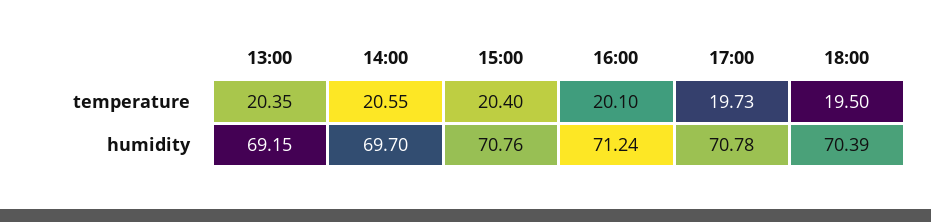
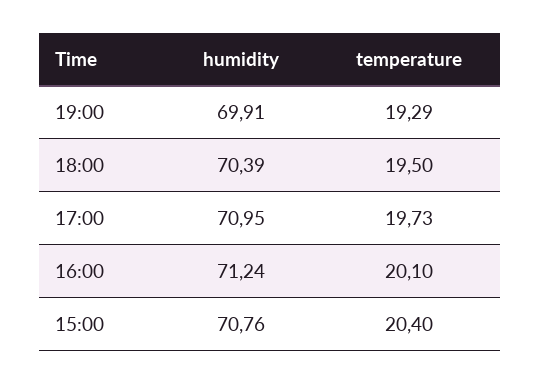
13:00, temperature: 20.35 -> none
14:00, temperature: 20.55 -> none
13:00, humidity: 69.15 -> none
14:00, humidity: 69.7 -> none
17:00, humidity: 70.78 -> 70.95
19:00, humidity: none -> 69.91
19:00, temperature: none -> 19.29

